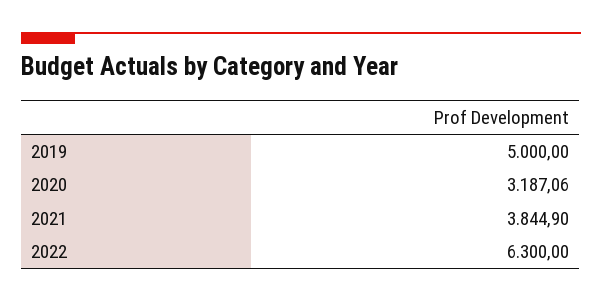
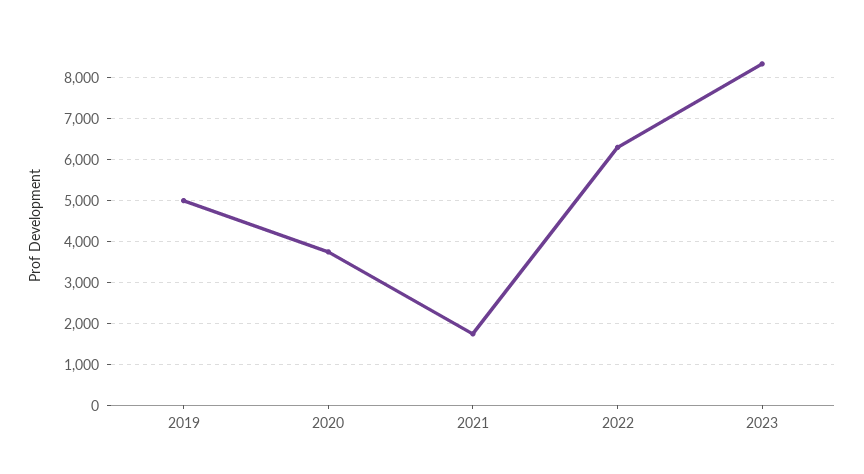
2020: 3187.06 -> 3800
2021: 3844.9 -> 1800
2023: none -> 8400

